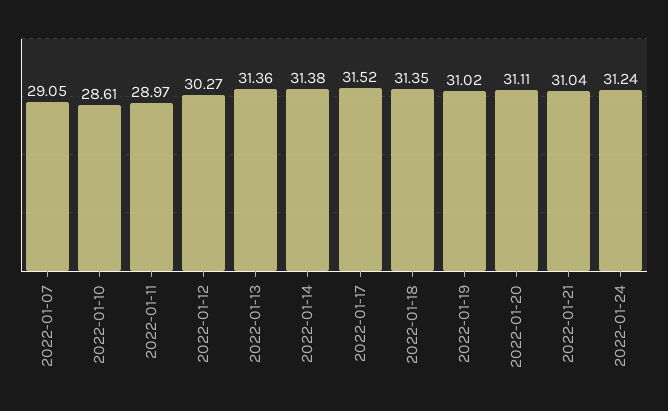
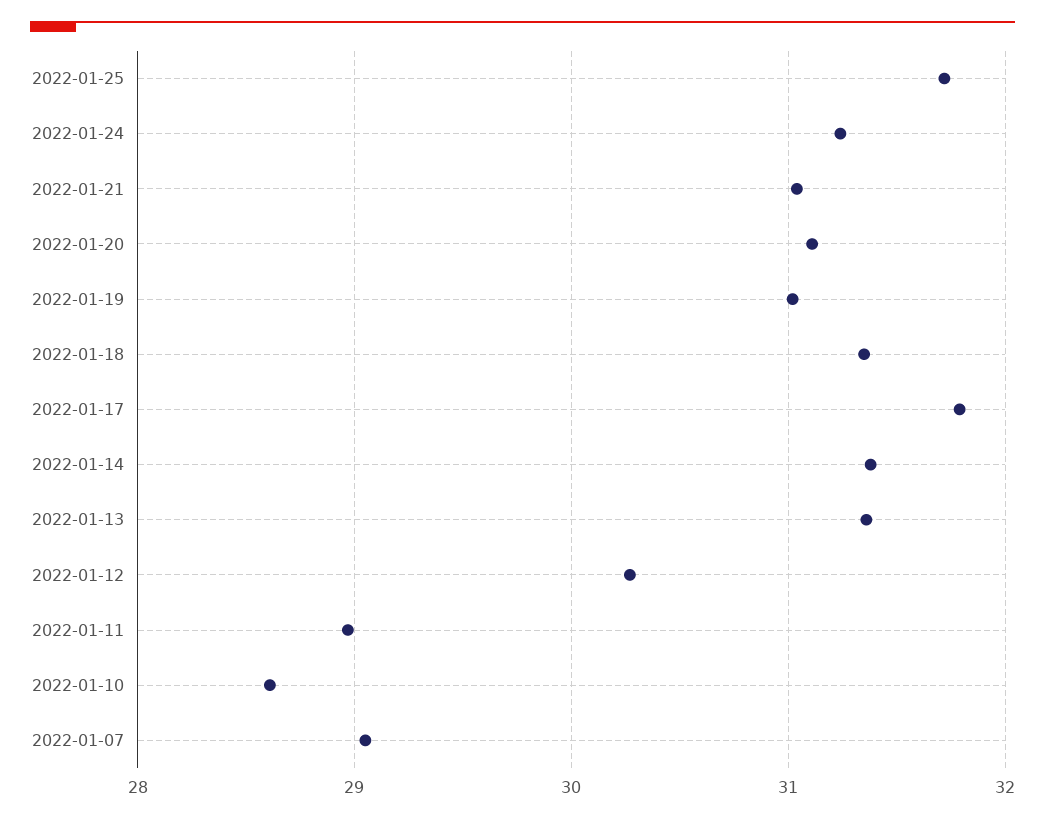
2022-01-17: 31.52 -> 31.8
2022-01-25: none -> 31.7

